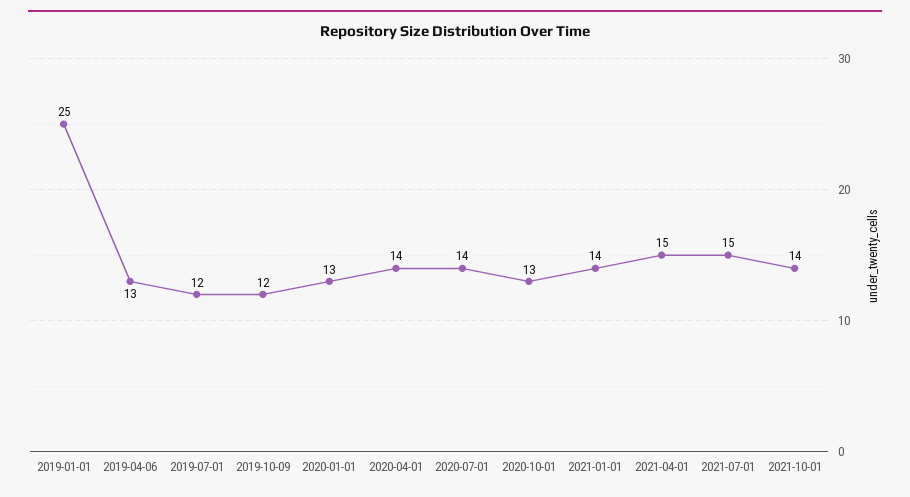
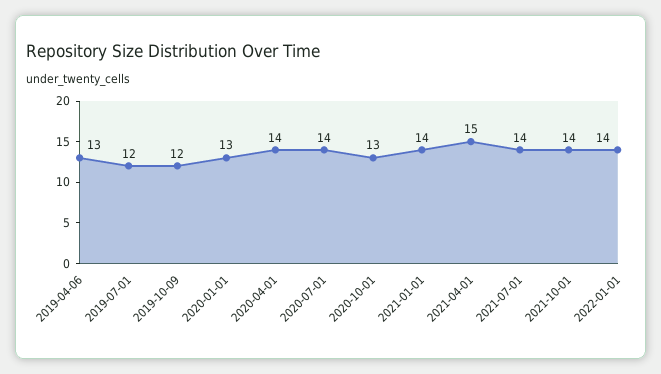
2019-01-01: 25 -> none
2021-07-01: 15 -> 14
2022-01-01: none -> 14

